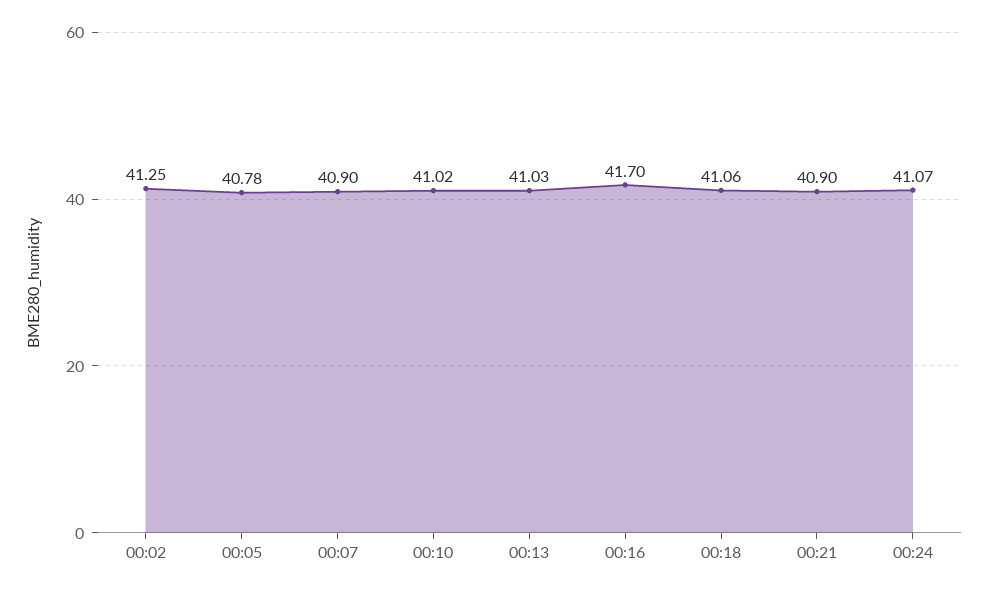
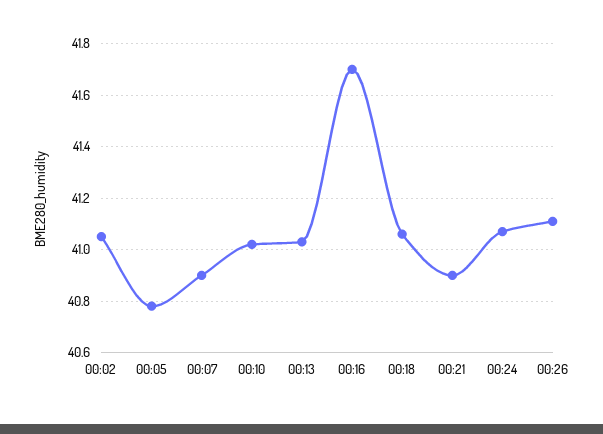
00:02: 41.25 -> 41.05
00:26: none -> 41.1

